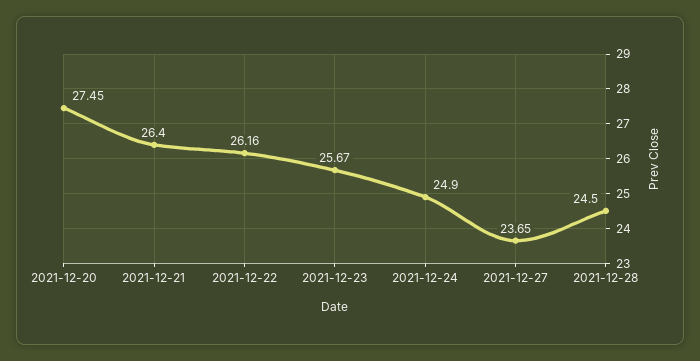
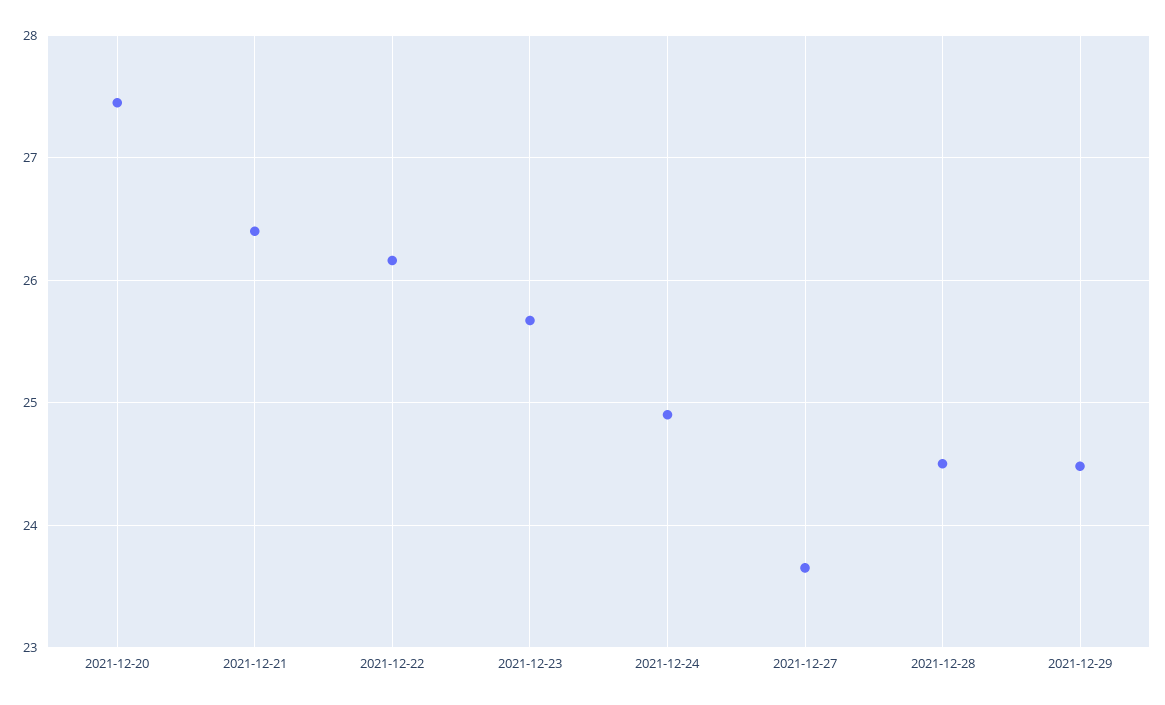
2021-12-29: none -> 24.5

